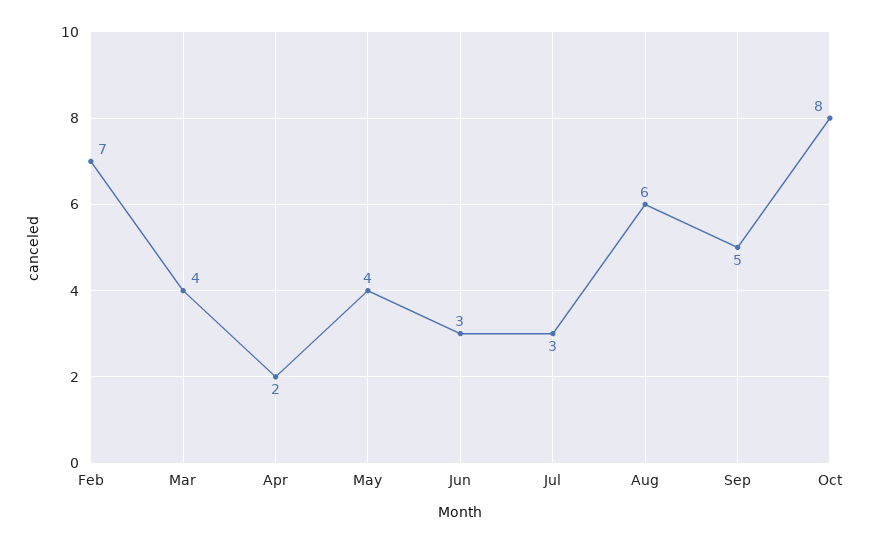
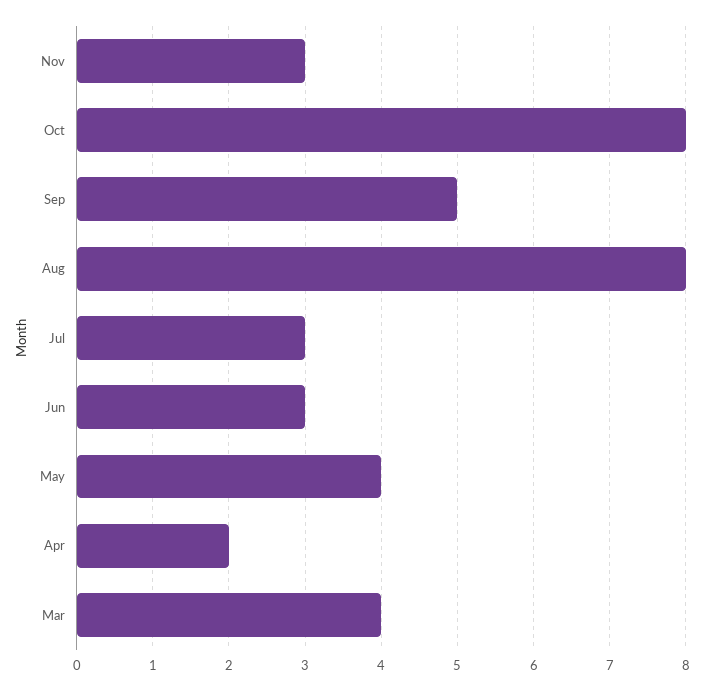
Feb: 7 -> none
Aug: 6 -> 8
Nov: none -> 3

